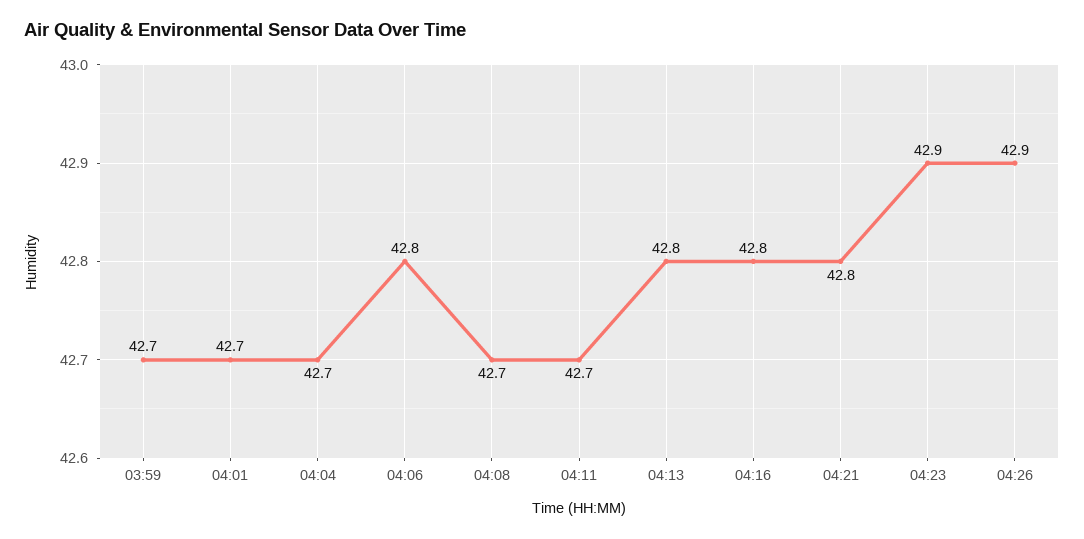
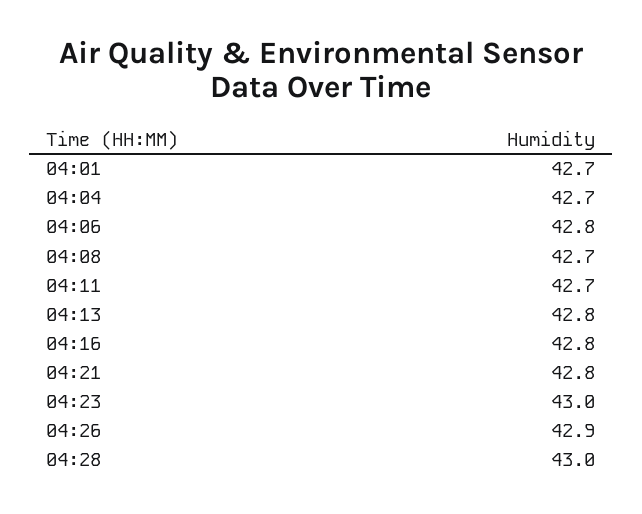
03:59: 42.7 -> none
04:23: 42.9 -> 43
04:28: none -> 43

